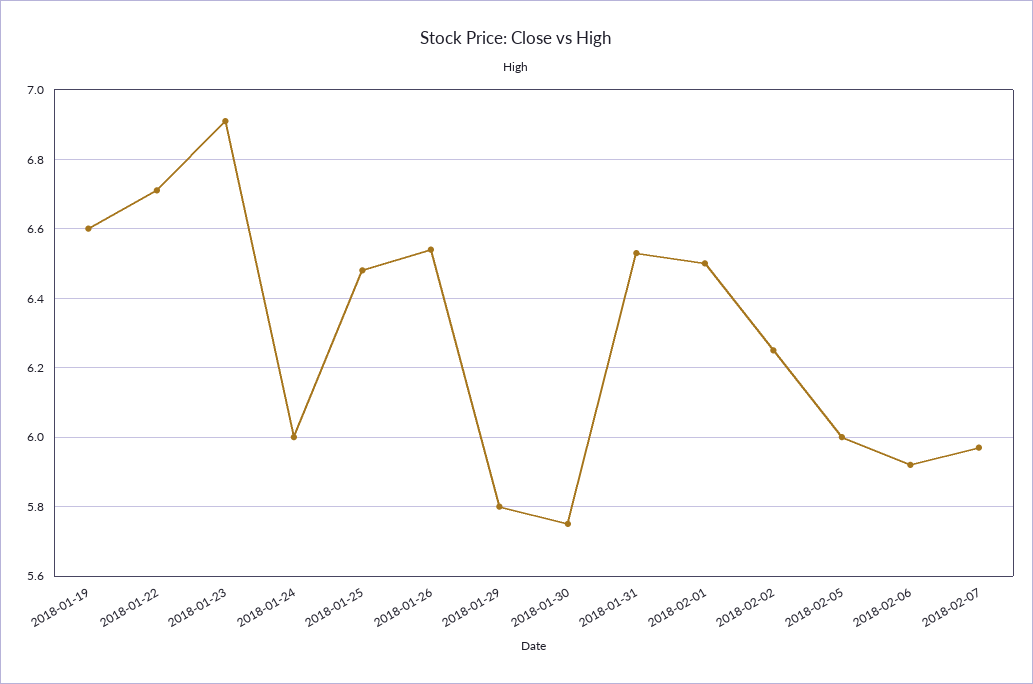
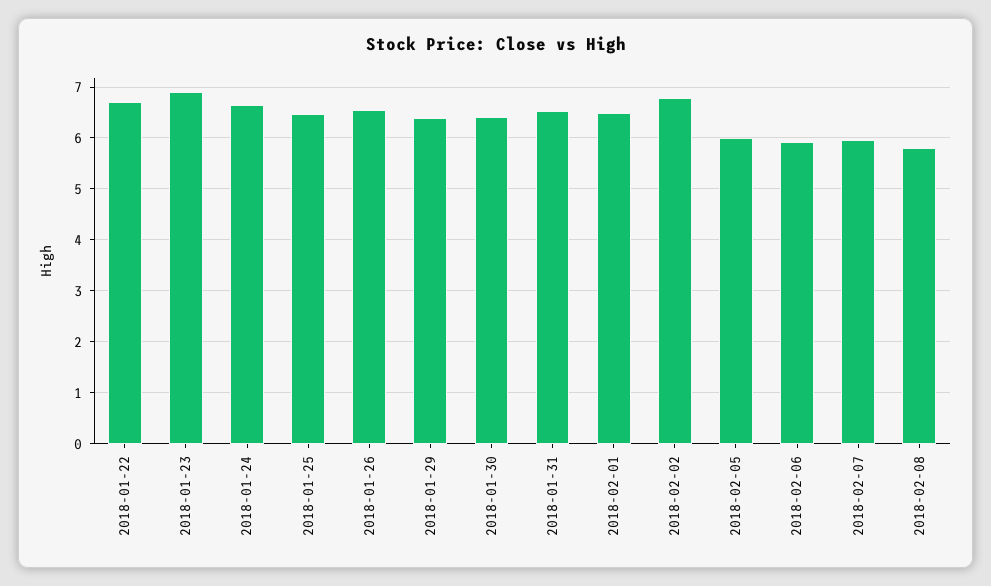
2018-01-19: 6.6 -> none
2018-01-24: 6 -> 6.6
2018-01-29: 5.8 -> 6.4
2018-01-30: 5.75 -> 6.4
2018-02-02: 6.25 -> 6.8
2018-02-08: none -> 5.8

